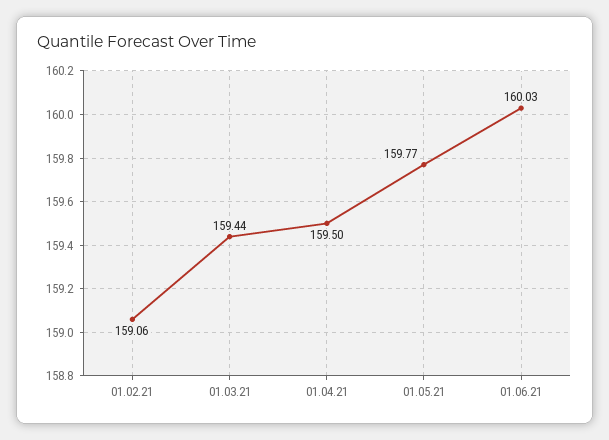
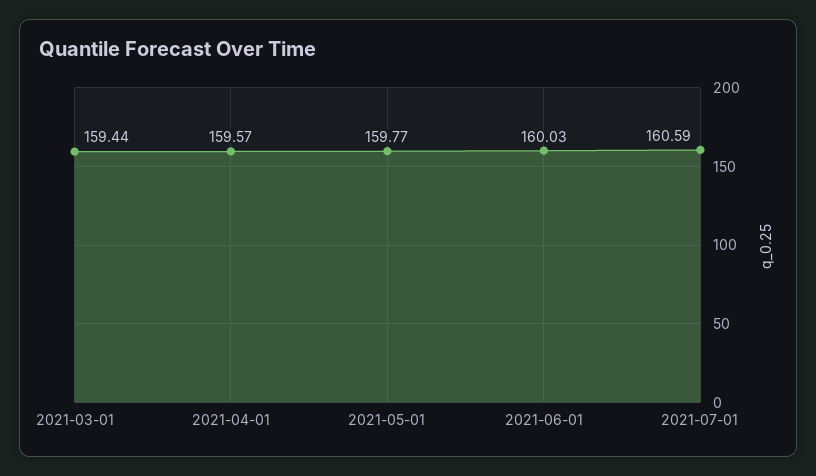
01.02.21: 159.06 -> none
01.04.21: 159.5 -> 159.57
2021-07-01: none -> 160.59

